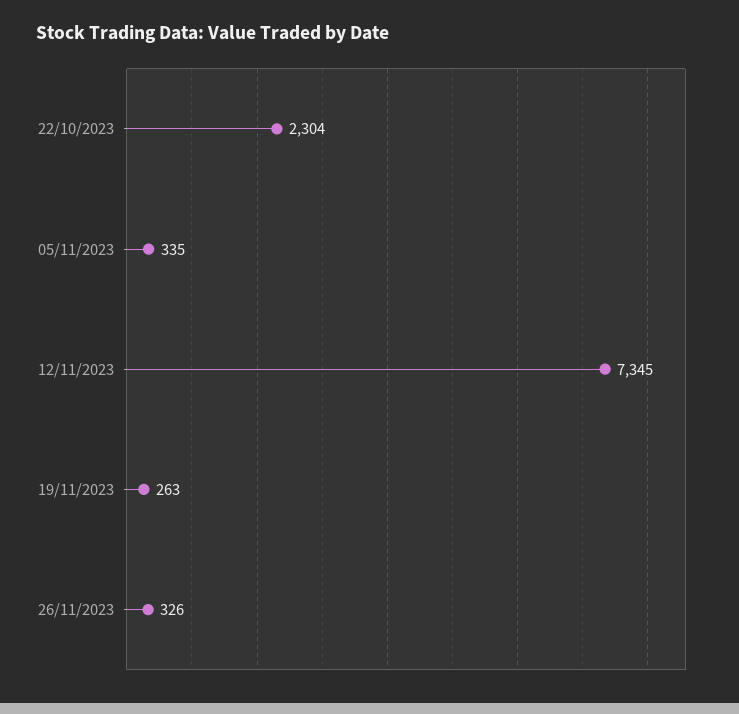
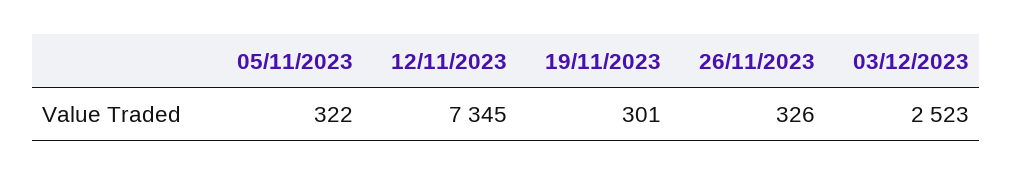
22/10/2023: 2304 -> none
05/11/2023: 335 -> 322
19/11/2023: 263 -> 301
03/12/2023: none -> 2523

